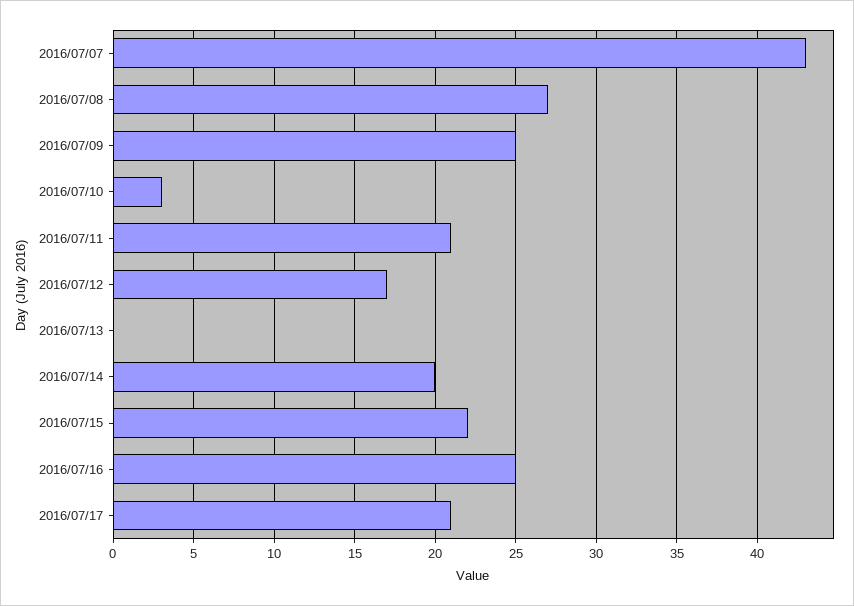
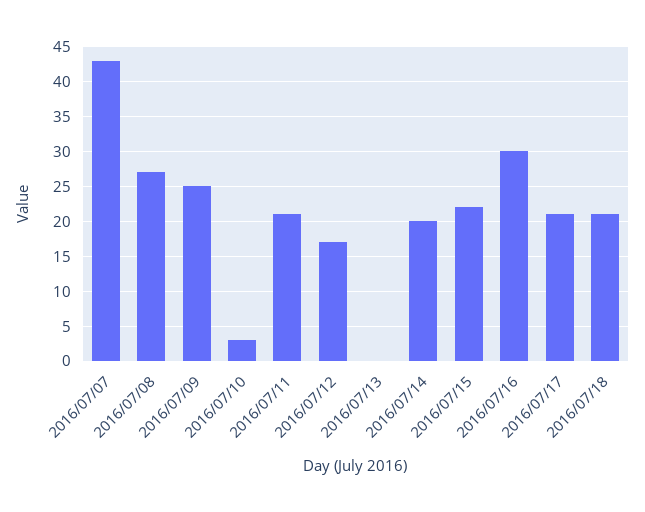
2016/07/16: 25 -> 30
2016/07/18: none -> 21

